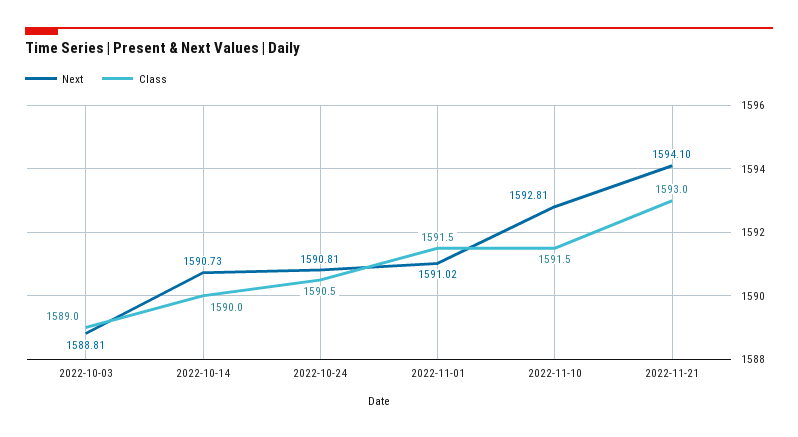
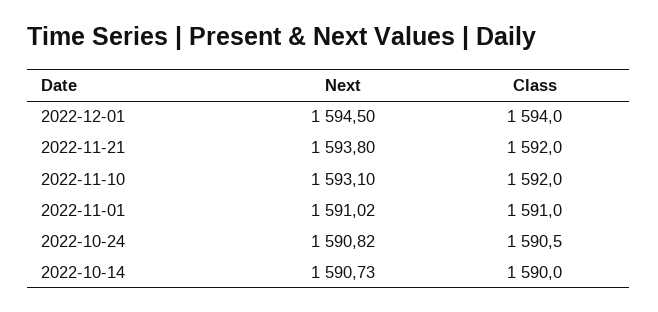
Next, 2022-10-03: 1588.81 -> none
Class, 2022-10-03: 1589 -> none
Next, 2022-10-24: 1590.81 -> 1590.82
Class, 2022-11-01: 1591.5 -> 1591
Next, 2022-11-10: 1592.81 -> 1593.1
Class, 2022-11-10: 1591.5 -> 1592
Next, 2022-11-21: 1594.1 -> 1593.8
Class, 2022-11-21: 1593 -> 1592
Next, 2022-12-01: none -> 1594.5
Class, 2022-12-01: none -> 1594

